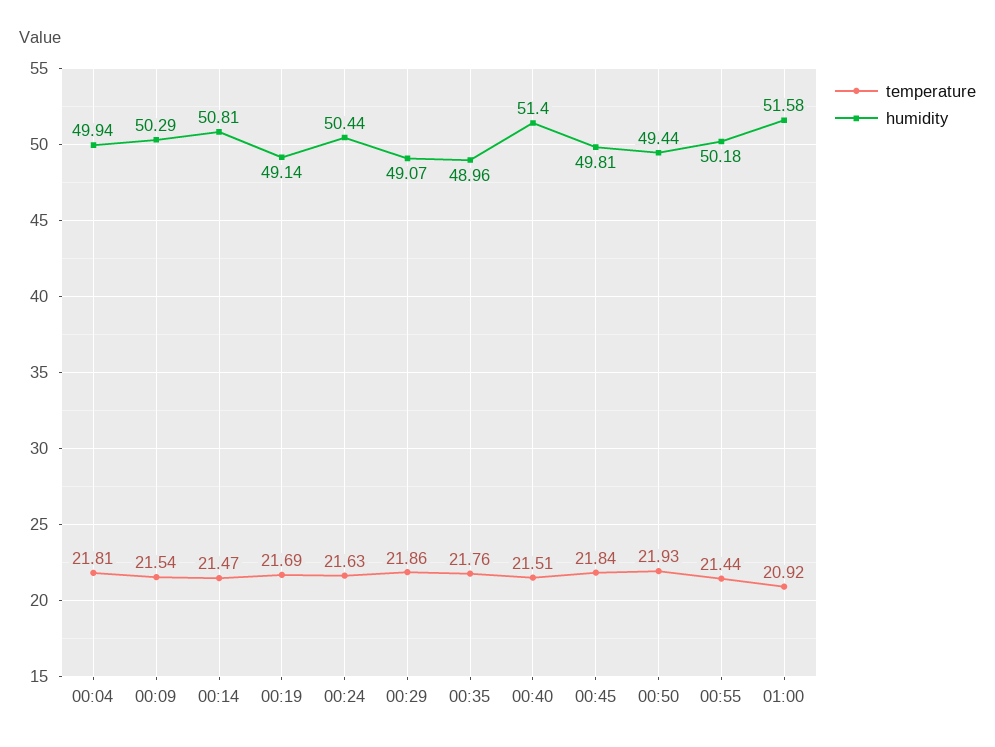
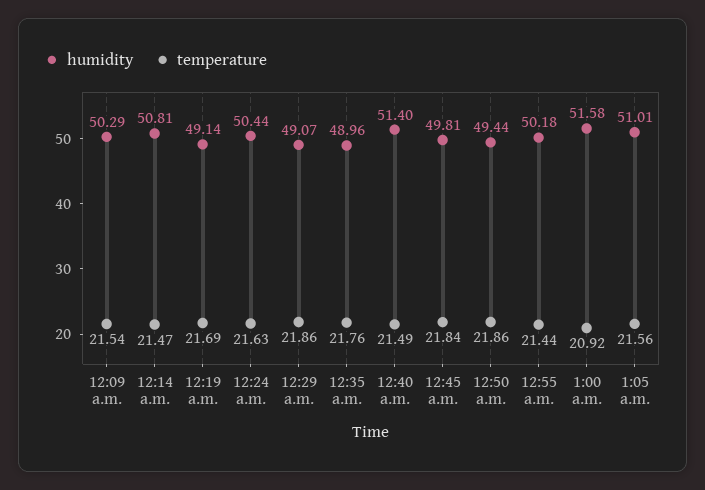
temperature, 00:04: 21.81 -> none
humidity, 00:04: 49.94 -> none
temperature, 00:40: 21.51 -> 21.49
temperature, 00:50: 21.93 -> 21.86
humidity, 1:05 a.m.: none -> 51.01
temperature, 1:05 a.m.: none -> 21.56

